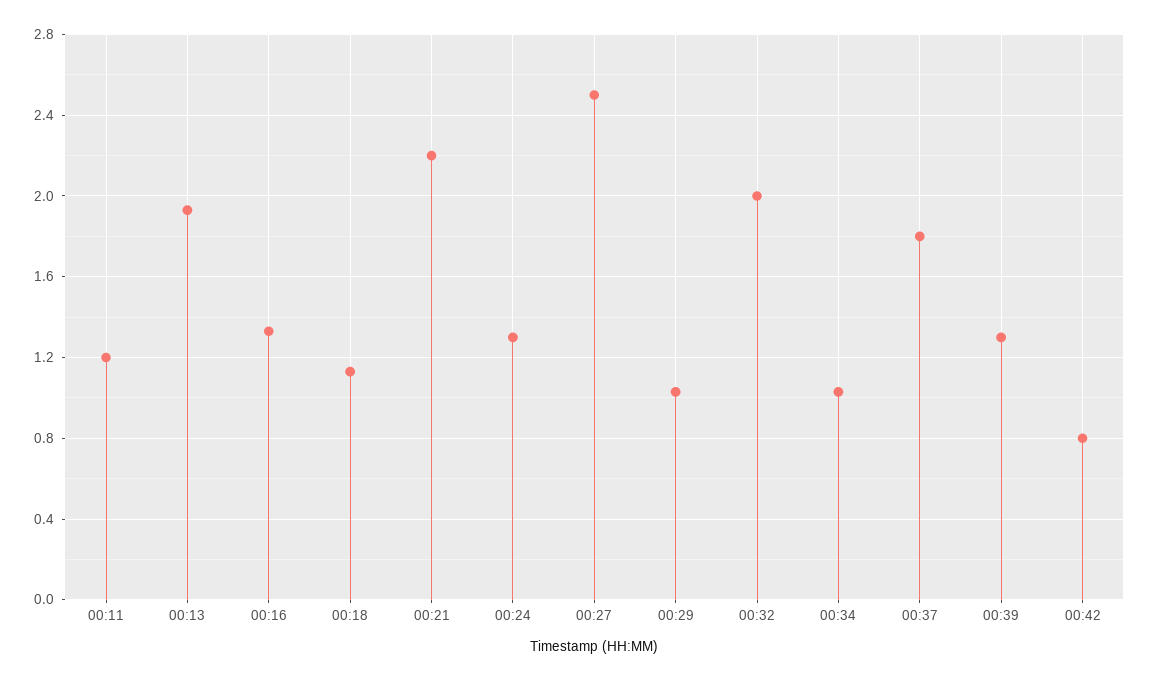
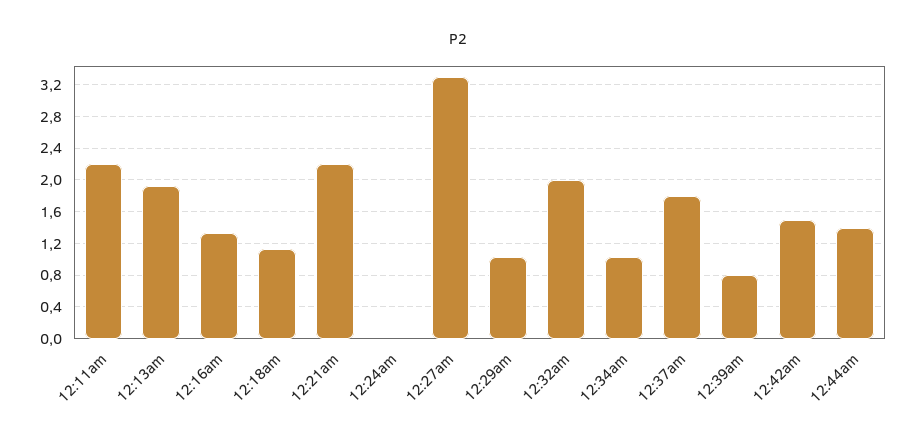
00:11: 1.2 -> 2.2
00:24: 1.3 -> 0
00:27: 2.5 -> 3.3
00:39: 1.3 -> 0.8
00:42: 0.8 -> 1.5
12:44am: none -> 1.4

